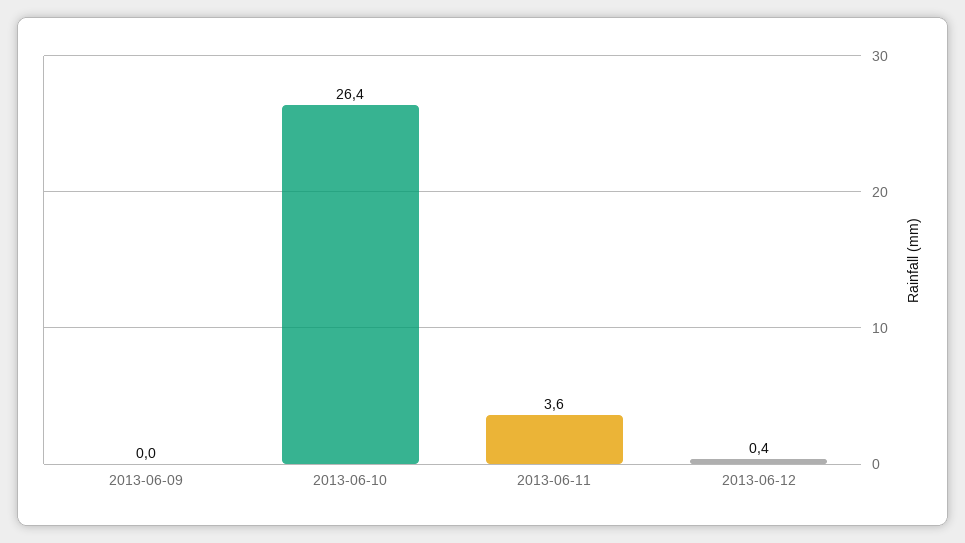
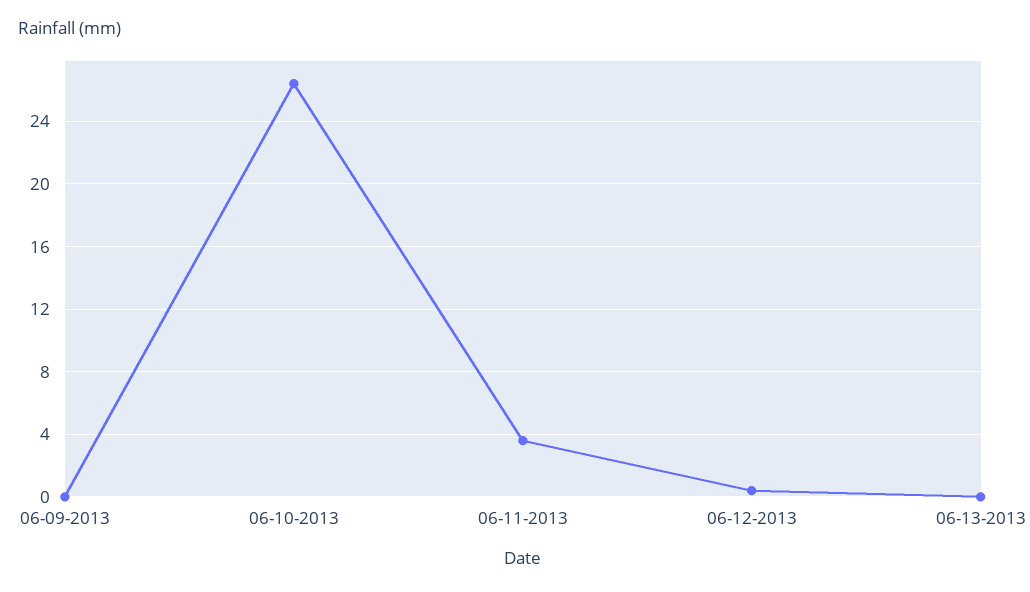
06-13-2013: none -> 0

